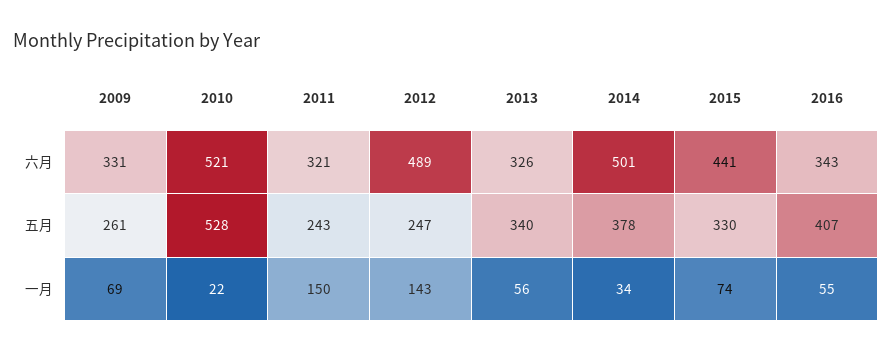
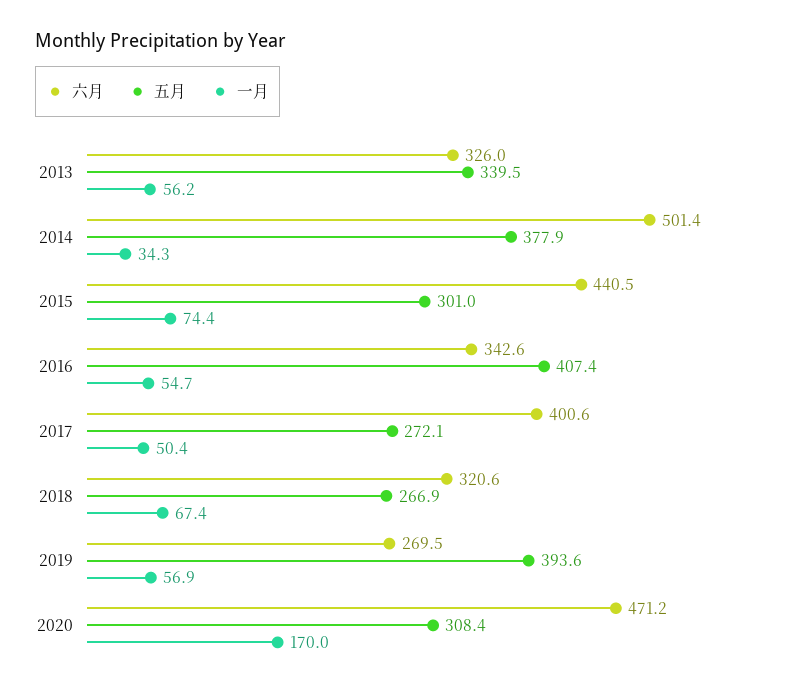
六月, 2009: 331 -> none
六月, 2010: 521 -> none
六月, 2011: 321 -> none
六月, 2012: 489 -> none
五月, 2009: 261 -> none
五月, 2010: 528 -> none
五月, 2011: 243 -> none
五月, 2012: 247 -> none
五月, 2015: 330 -> 301
一月, 2009: 69 -> none
一月, 2010: 22 -> none
一月, 2011: 150 -> none
一月, 2012: 143 -> none
六月, 2017: none -> 400.6
五月, 2017: none -> 272.1
一月, 2017: none -> 50.4
六月, 2018: none -> 320.6
五月, 2018: none -> 266.9
一月, 2018: none -> 67.4
六月, 2019: none -> 269.5
五月, 2019: none -> 393.6
一月, 2019: none -> 56.9
六月, 2020: none -> 471.2
五月, 2020: none -> 308.4
一月, 2020: none -> 170

